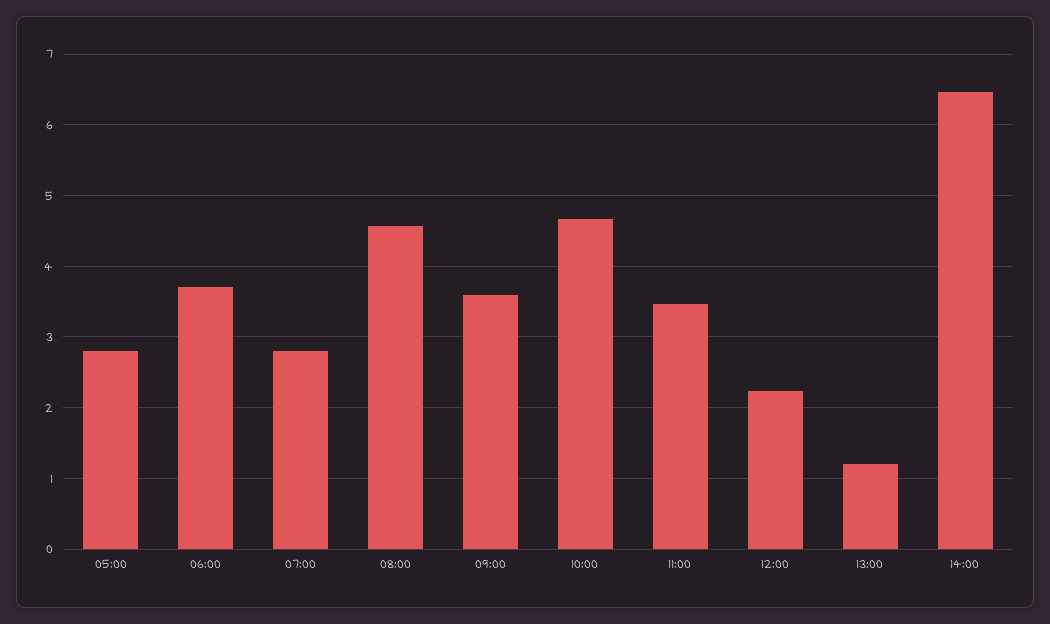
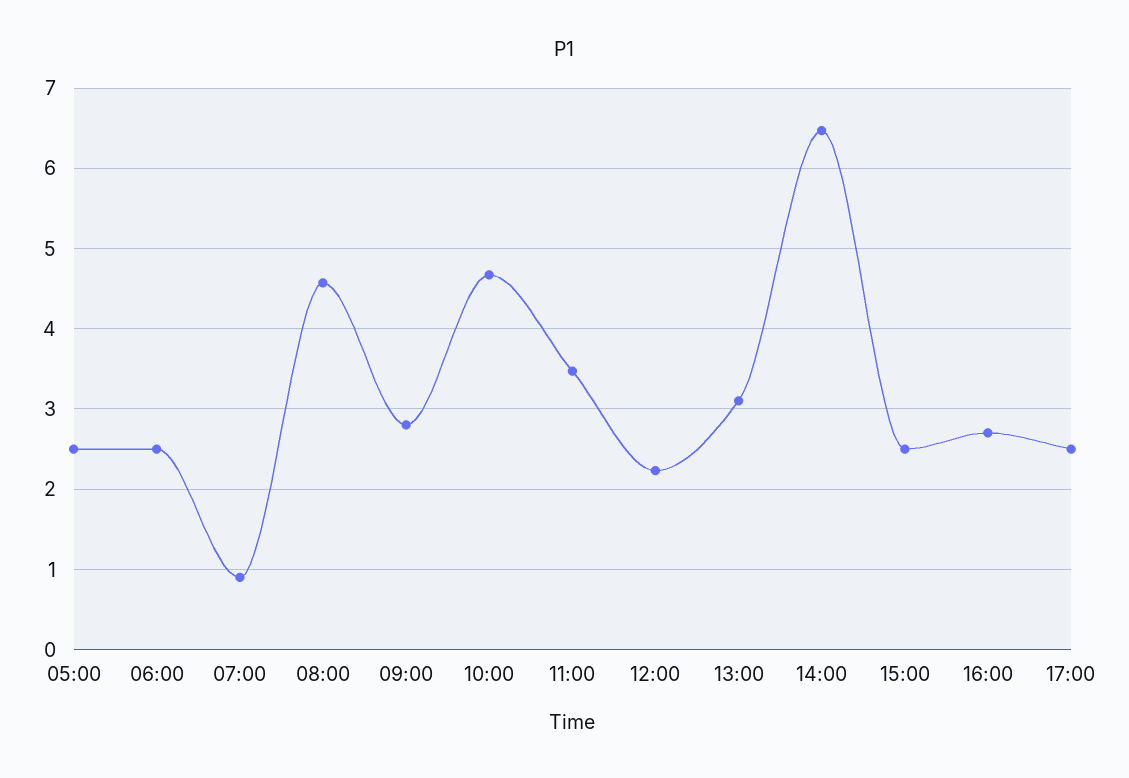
05:00: 2.8 -> 2.5
06:00: 3.7 -> 2.5
07:00: 2.8 -> 0.9
09:00: 3.6 -> 2.8
13:00: 1.2 -> 3.1
15:00: none -> 2.5
16:00: none -> 2.7
17:00: none -> 2.5

